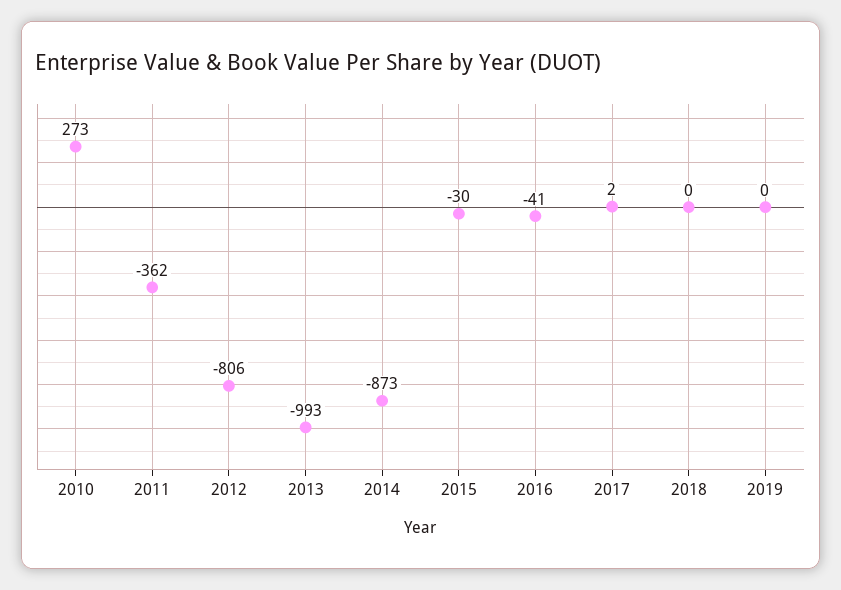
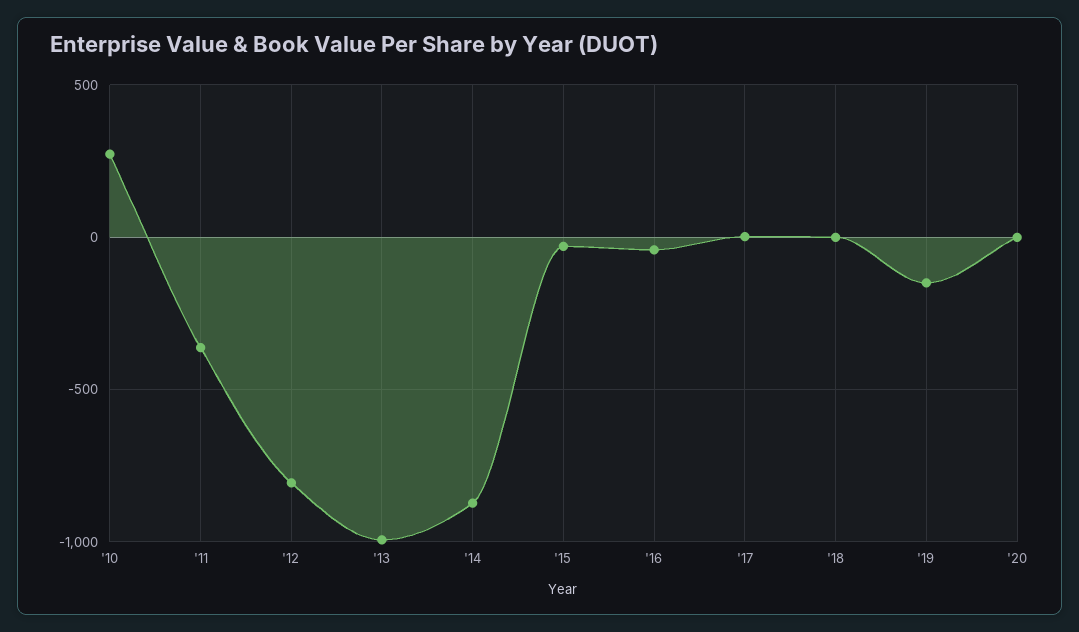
2019: 0 -> -150
'20: none -> 0

